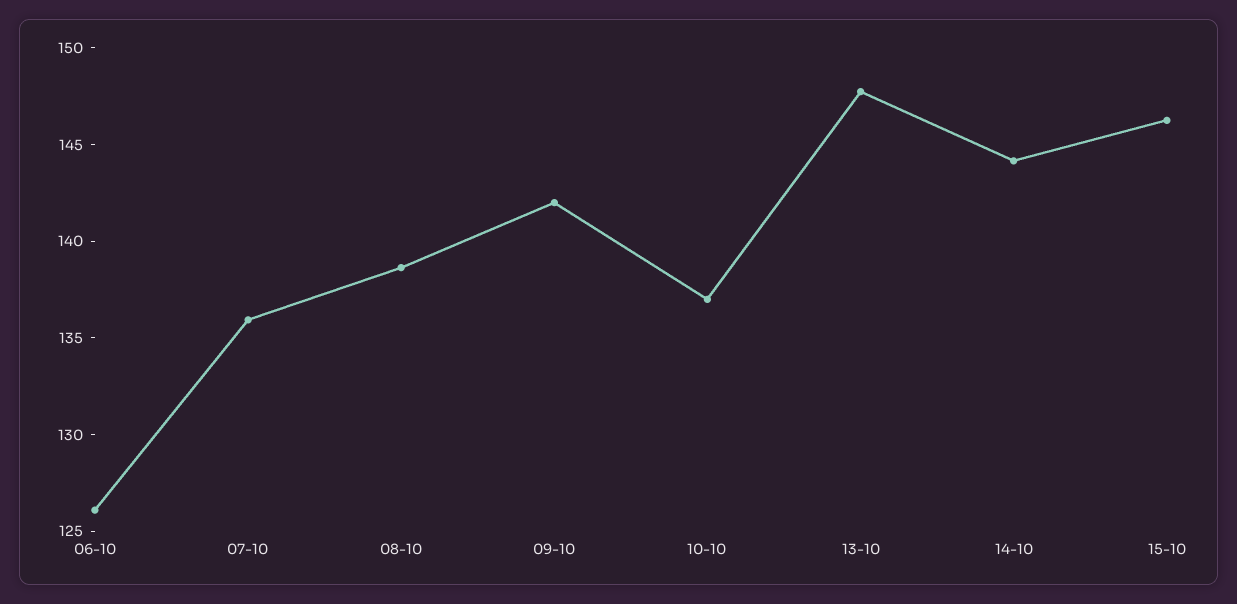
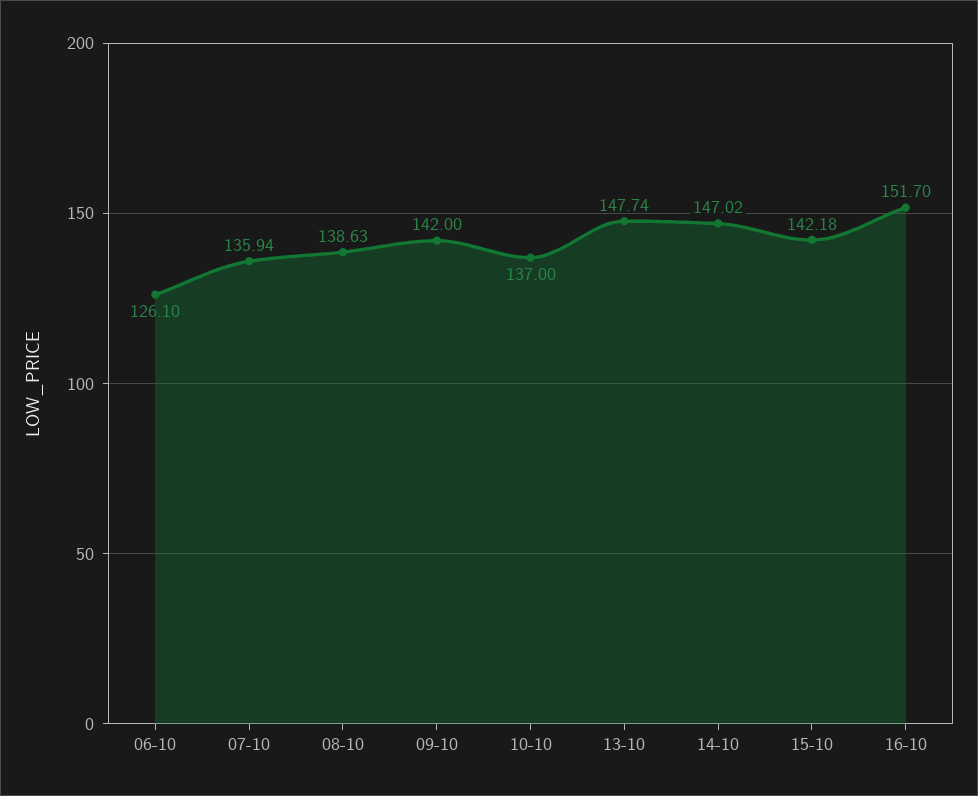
14-10: 144 -> 147.02
15-10: 146 -> 142.18
16-10: none -> 151.7

